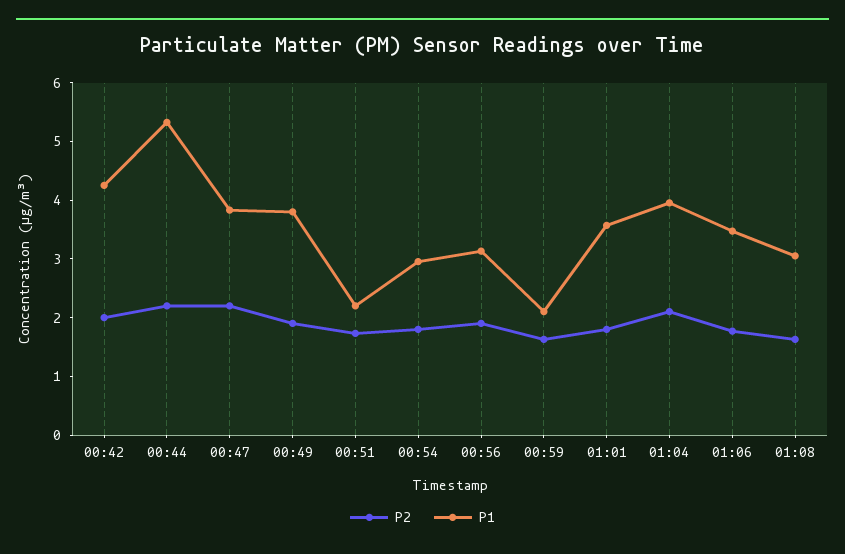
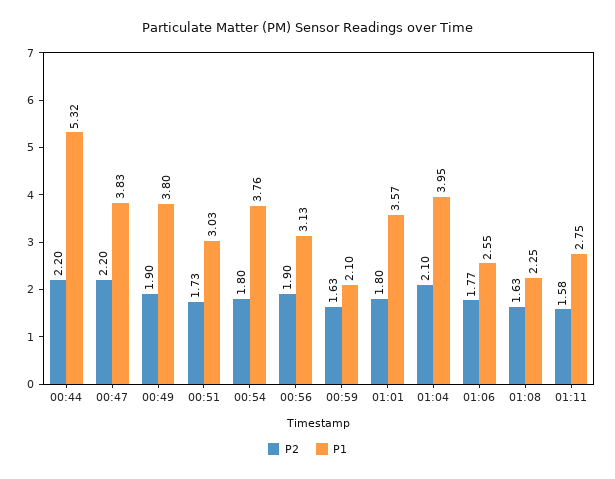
P2, 00:42: 2 -> none
P1, 00:42: 4.2 -> none
P1, 00:51: 2.2 -> 3.03
P1, 00:54: 3 -> 3.76
P1, 01:06: 3.4 -> 2.55
P1, 01:08: 3 -> 2.25
P2, 01:11: none -> 1.58
P1, 01:11: none -> 2.75

